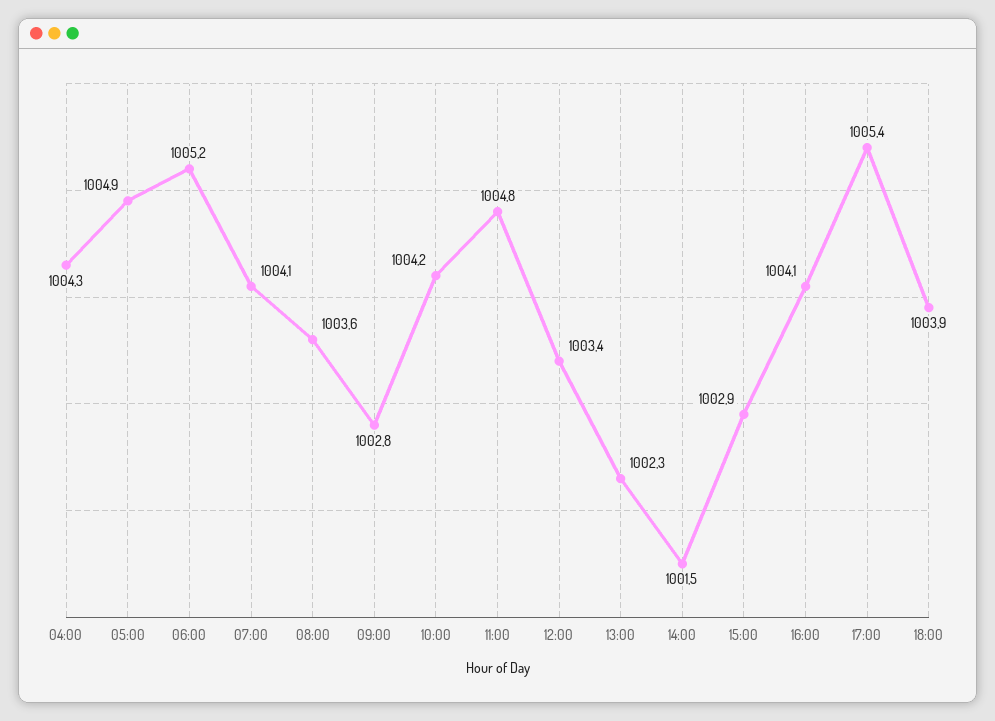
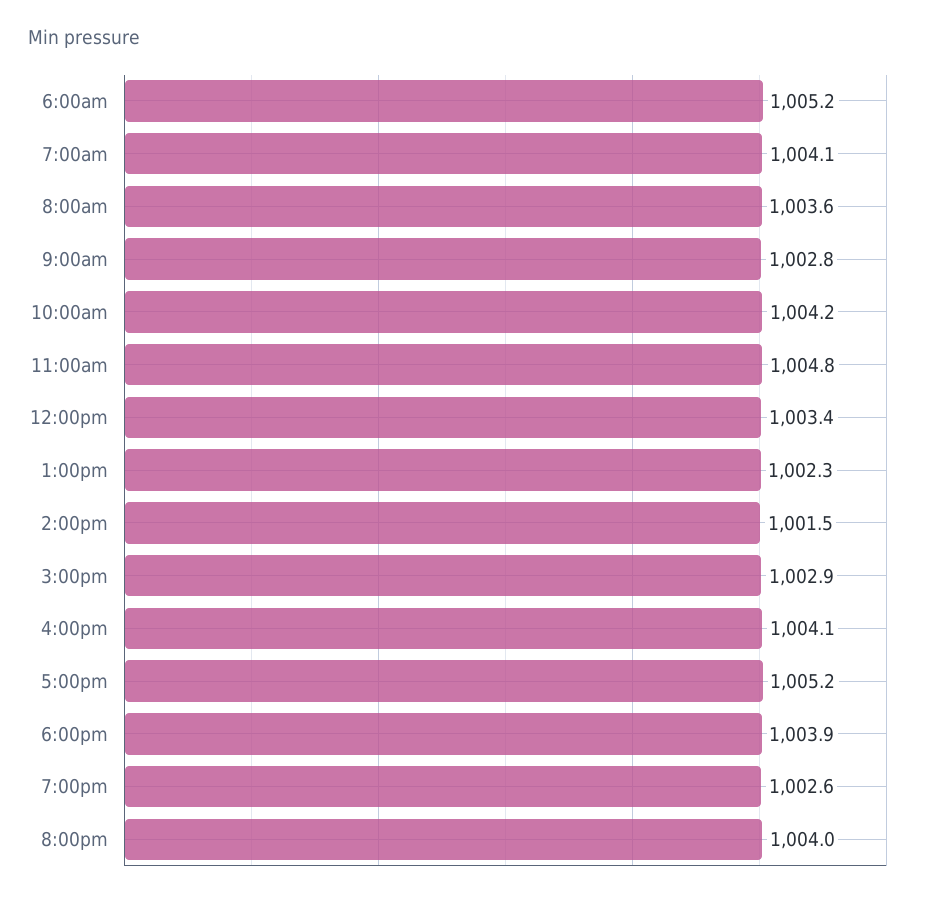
04:00: 1004.3 -> none
05:00: 1004.9 -> none
17:00: 1005.4 -> 1005.2
7:00pm: none -> 1002.6
8:00pm: none -> 1004

